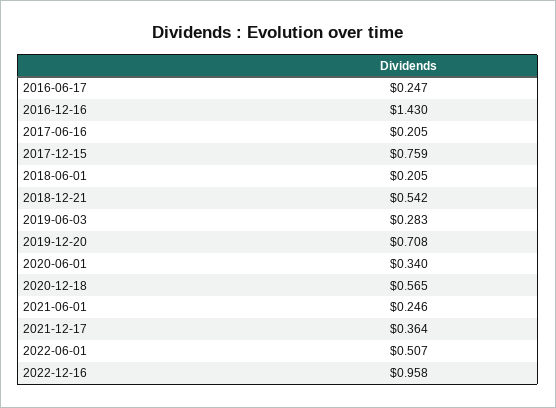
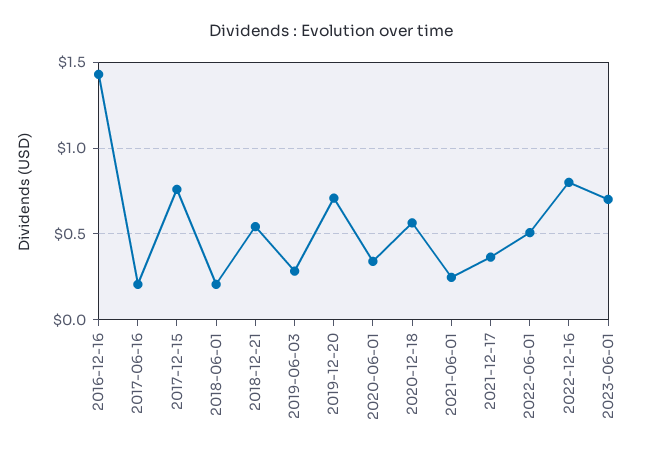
2016-06-17: 0.247 -> none
2022-12-16: 0.958 -> 0.8
2023-06-01: none -> 0.7

